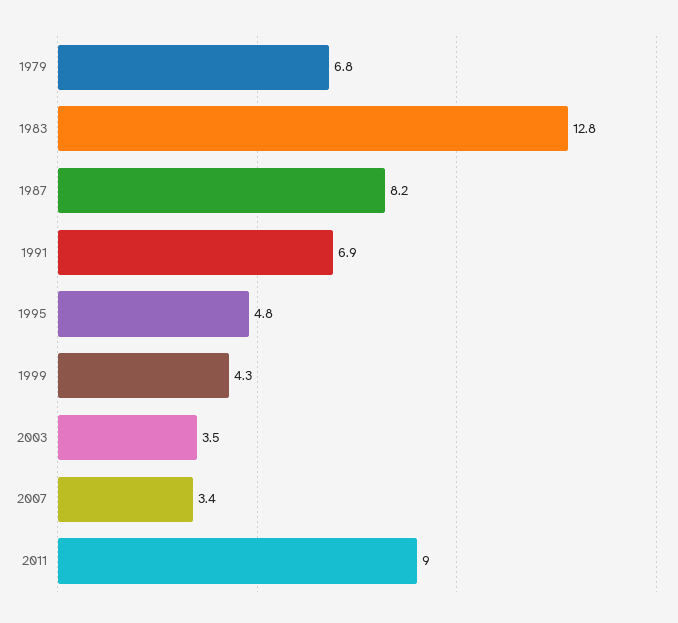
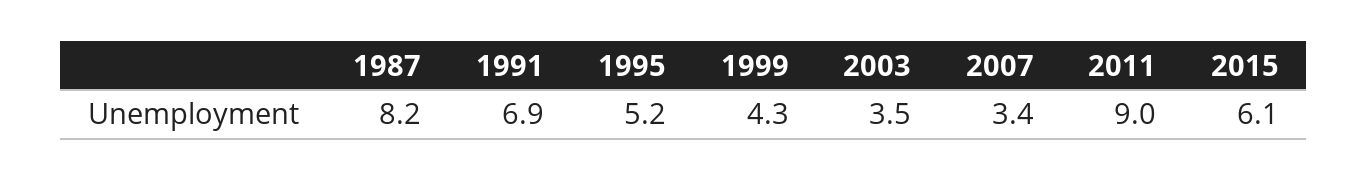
1979: 6.8 -> none
1983: 12.8 -> none
1995: 4.8 -> 5.2
2015: none -> 6.1

